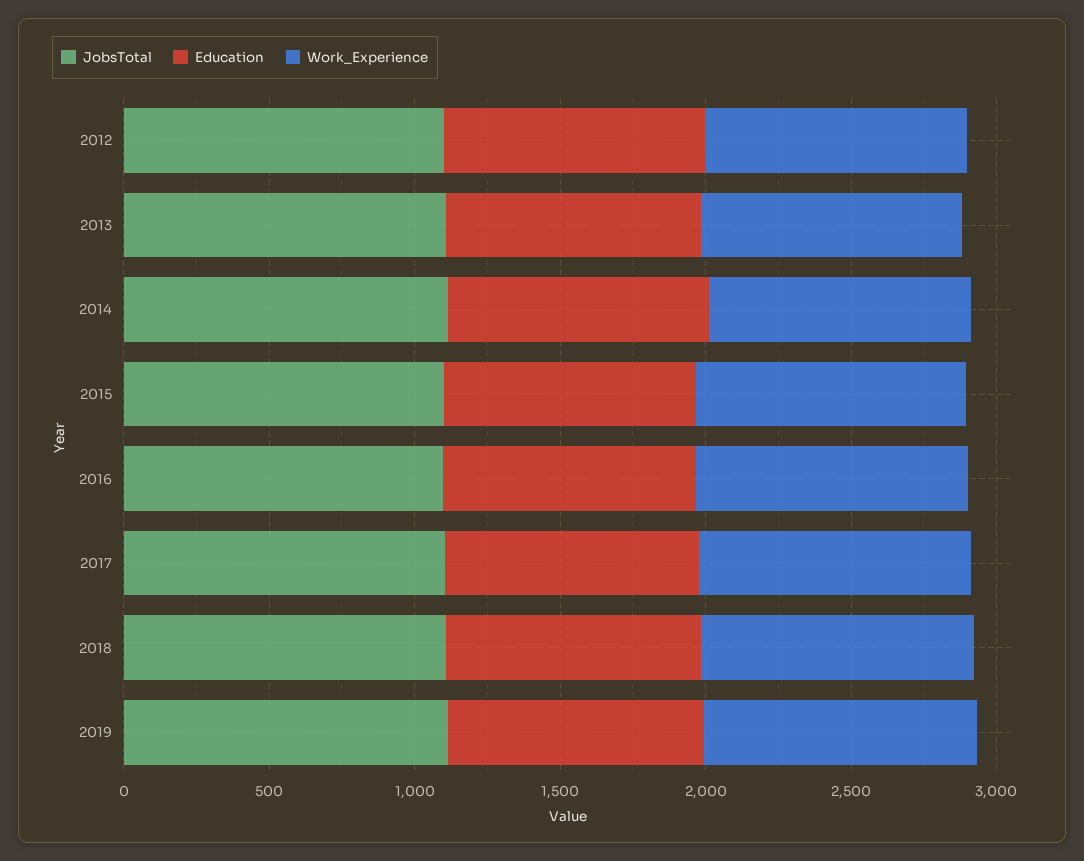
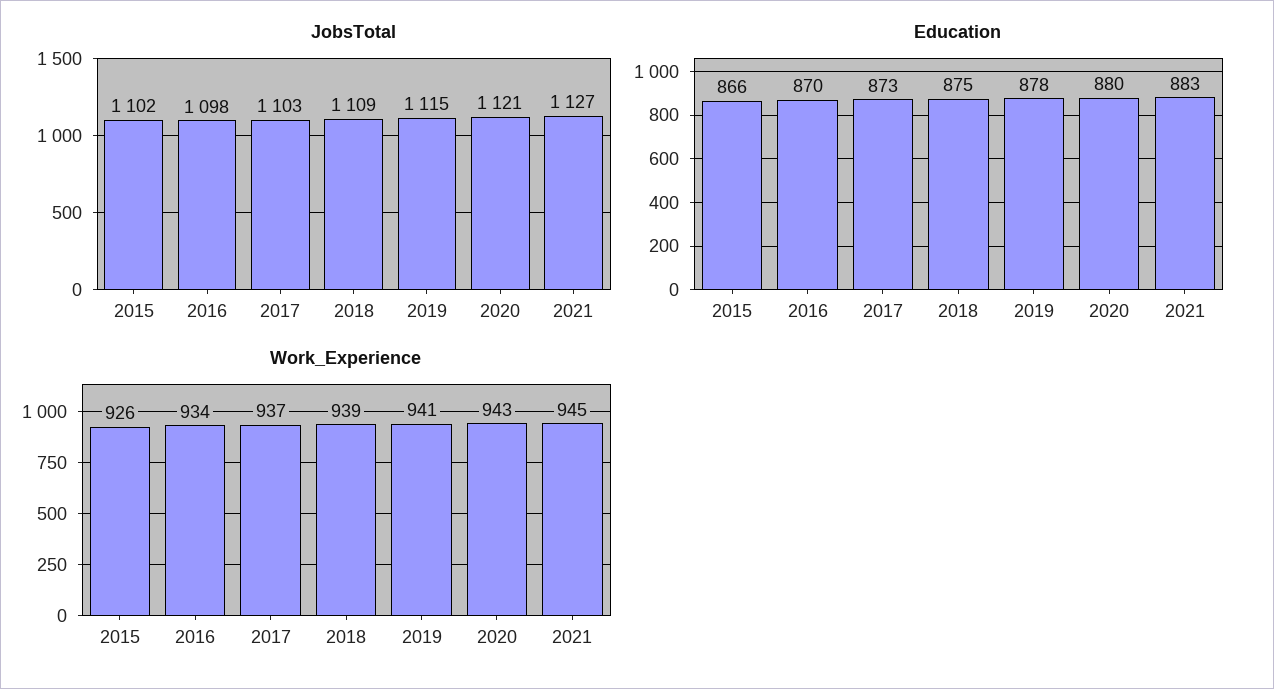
JobsTotal, 2012: 1100 -> none
Education, 2012: 900 -> none
Work_Experience, 2012: 900 -> none
JobsTotal, 2013: 1100 -> none
Education, 2013: 900 -> none
Work_Experience, 2013: 900 -> none
JobsTotal, 2014: 1100 -> none
Education, 2014: 900 -> none
Work_Experience, 2014: 900 -> none
JobsTotal, 2020: none -> 1121
JobsTotal, 2021: none -> 1127
Education, 2020: none -> 880
Education, 2021: none -> 883
Work_Experience, 2020: none -> 943
Work_Experience, 2021: none -> 945

